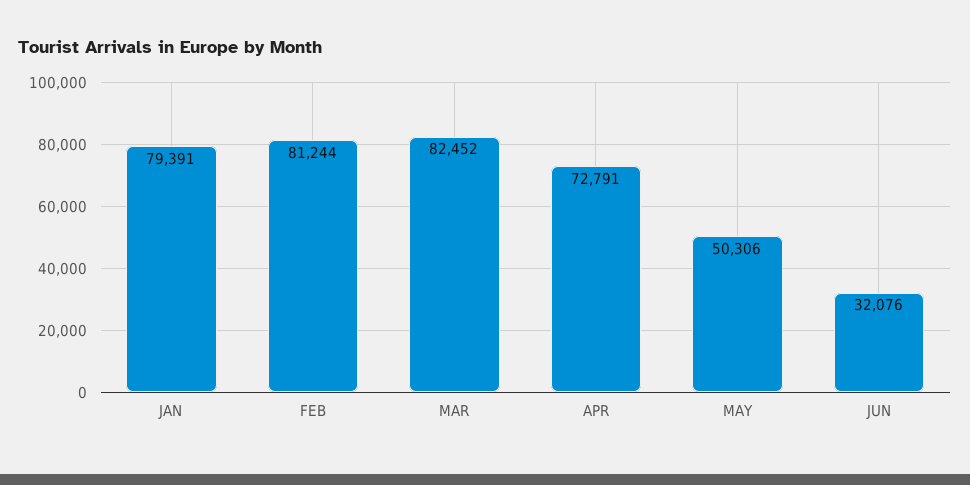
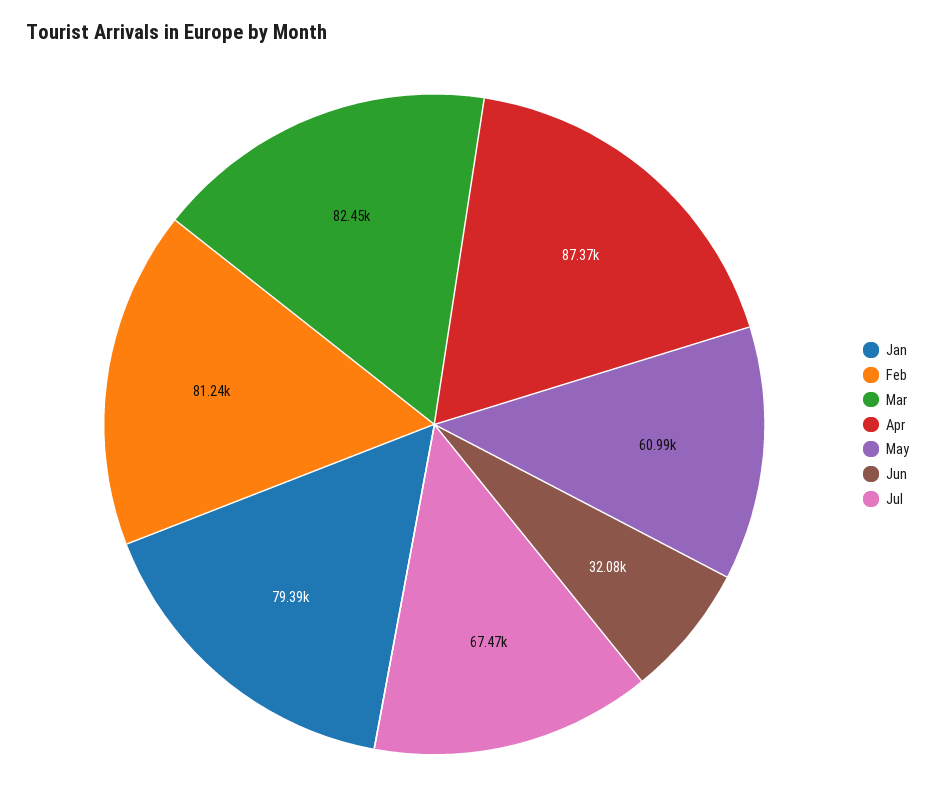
APR: 72791 -> 87370
MAY: 50306 -> 60990
Jul: none -> 67470

